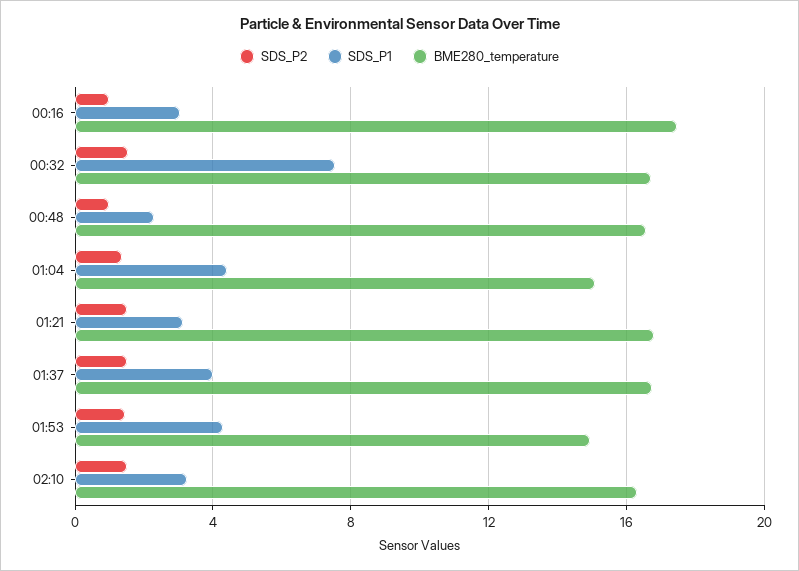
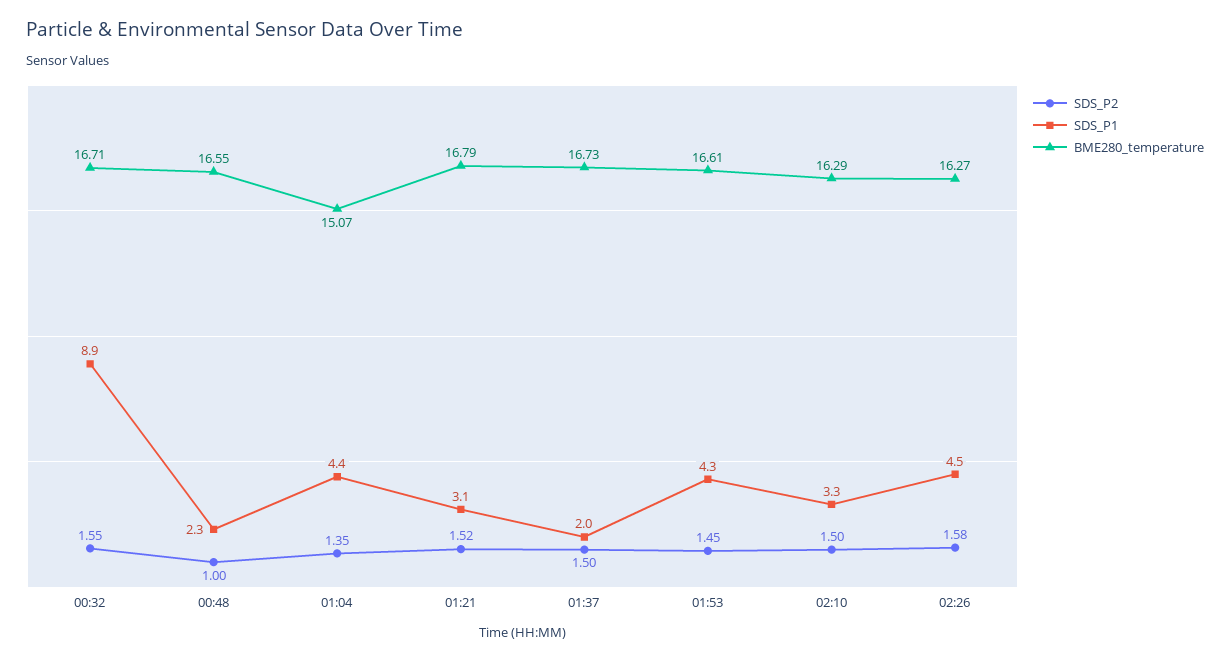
SDS_P2, 00:16: 1 -> none
SDS_P1, 00:16: 3 -> none
BME280_temperature, 00:16: 17.5 -> none
SDS_P1, 00:32: 7.5 -> 8.9
SDS_P1, 01:37: 4 -> 2
BME280_temperature, 01:53: 15 -> 16.61
SDS_P2, 02:26: none -> 1.58
SDS_P1, 02:26: none -> 4.5
BME280_temperature, 02:26: none -> 16.27

